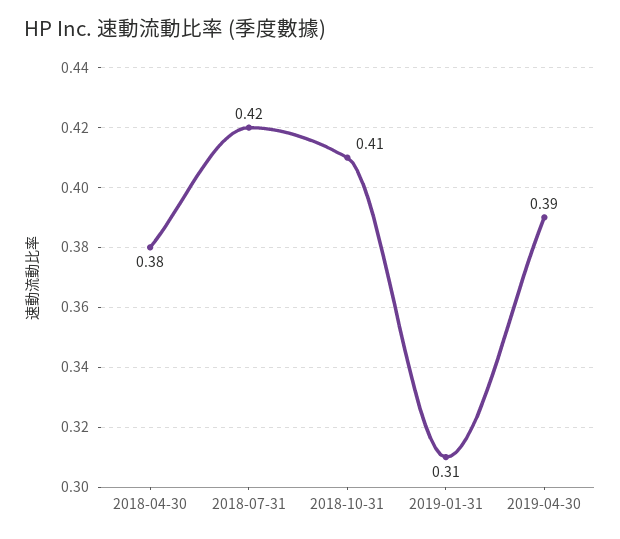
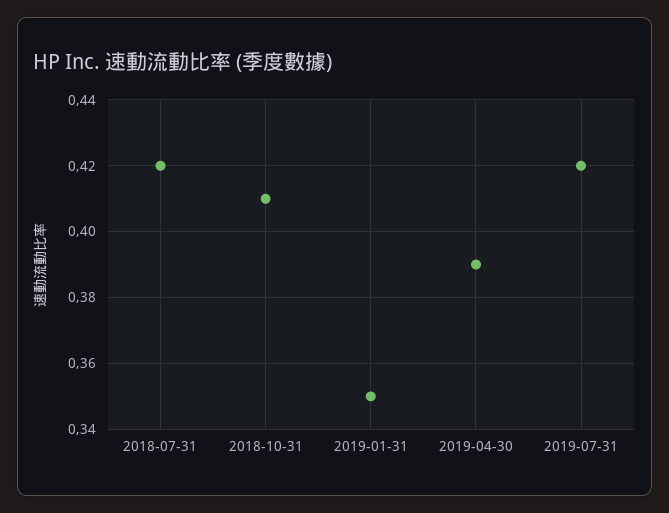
2018-04-30: 0.38 -> none
2019-01-31: 0.31 -> 0.35
2019-07-31: none -> 0.42

